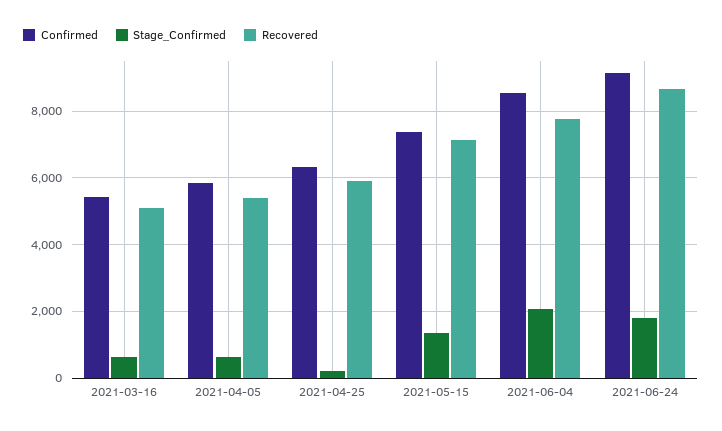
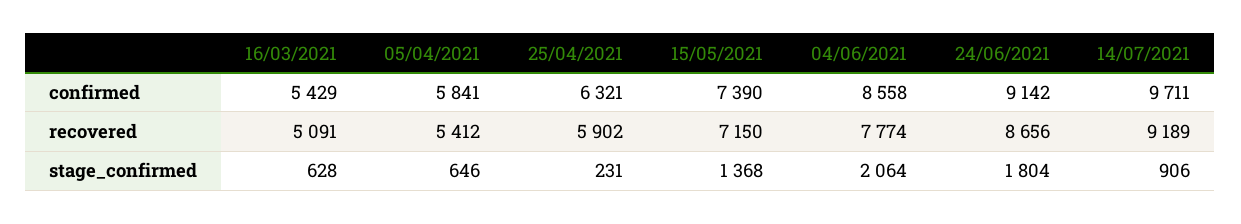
Confirmed, 14/07/2021: none -> 9711
Recovered, 14/07/2021: none -> 9189
Stage_Confirmed, 14/07/2021: none -> 906

